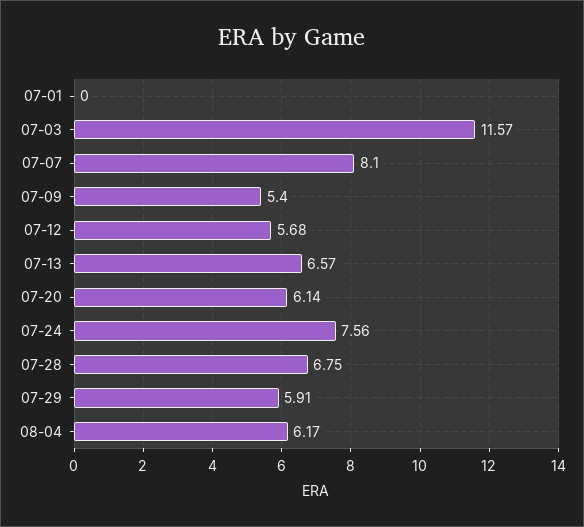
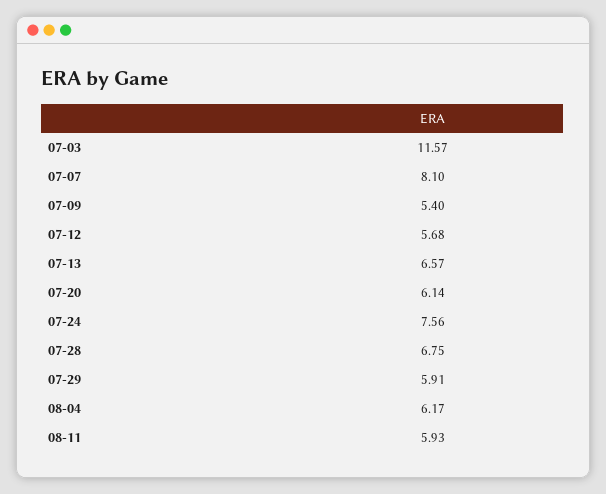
07-01: 0 -> none
08-11: none -> 5.93

